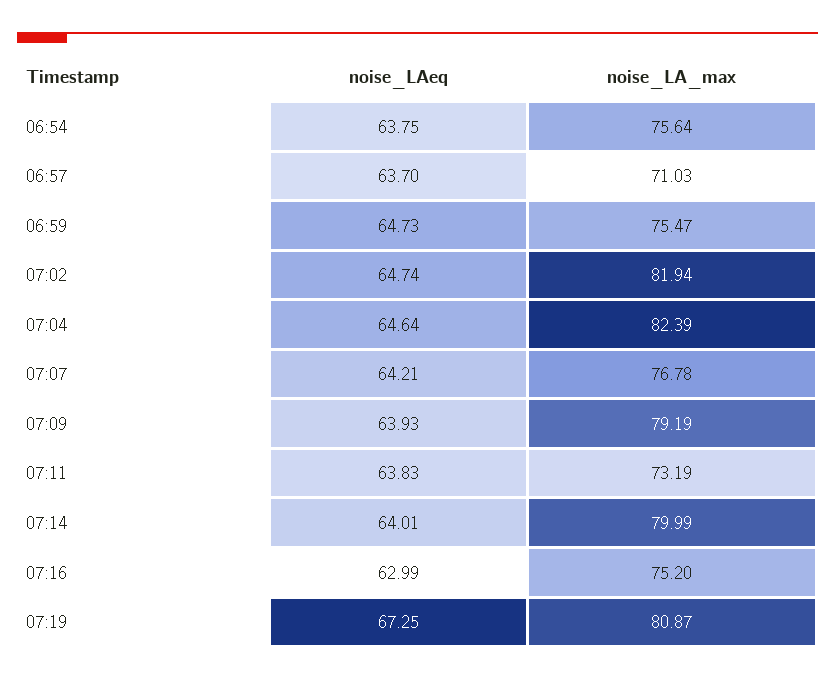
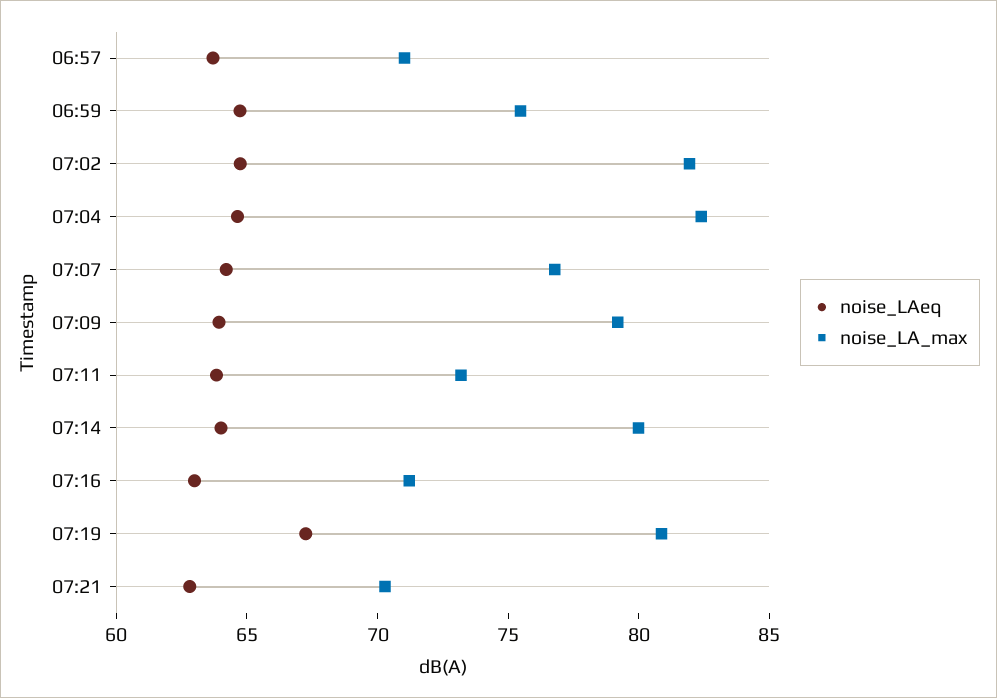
noise_LAeq, 06:54: 63.75 -> none
noise_LA_max, 06:54: 75.64 -> none
noise_LA_max, 07:16: 75.2 -> 71
noise_LAeq, 07:21: none -> 63
noise_LA_max, 07:21: none -> 70

